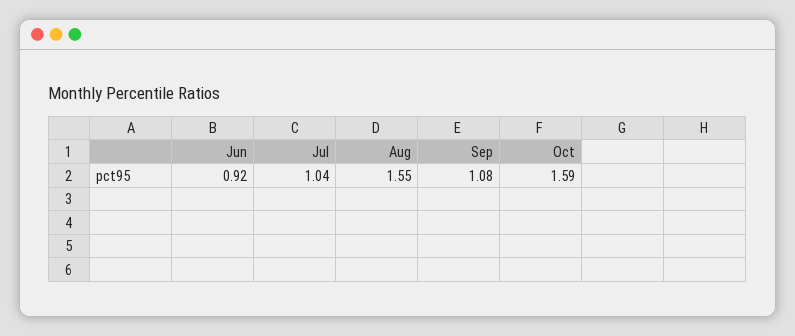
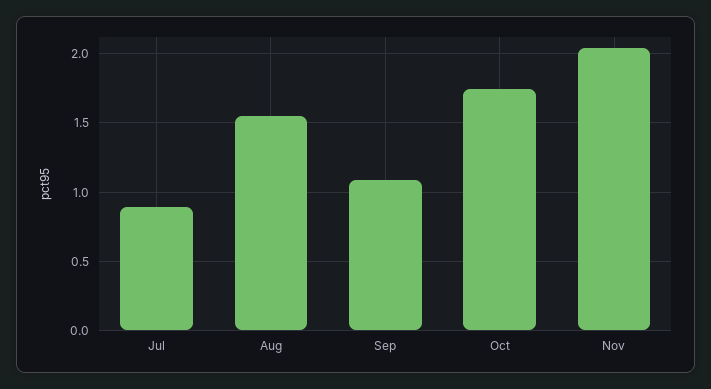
Jun: 0.92 -> none
Jul: 1.04 -> 0.9
Oct: 1.59 -> 1.75
Nov: none -> 2.05

